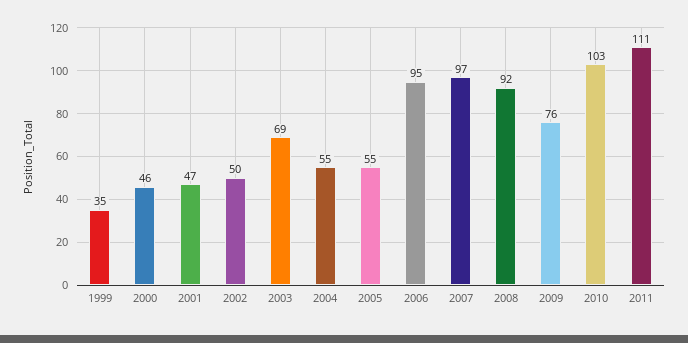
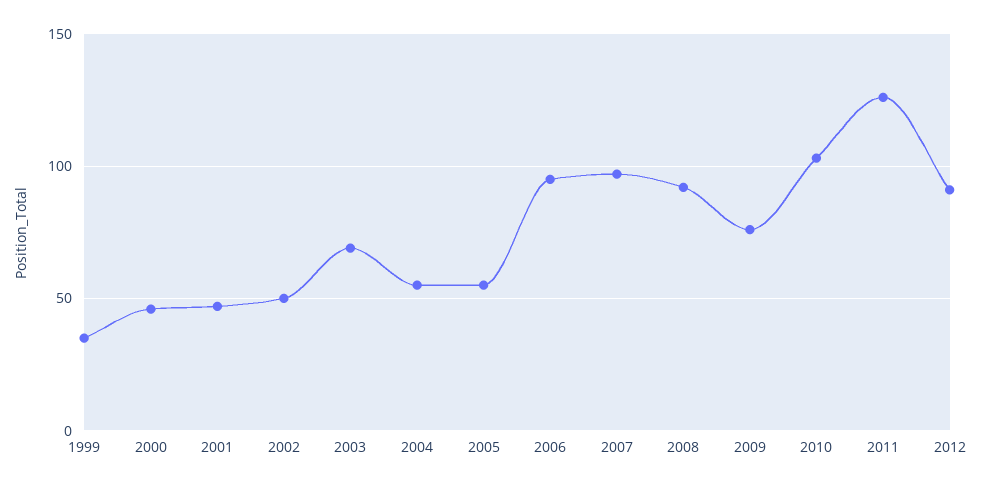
2011: 111 -> 125
2012: none -> 90

